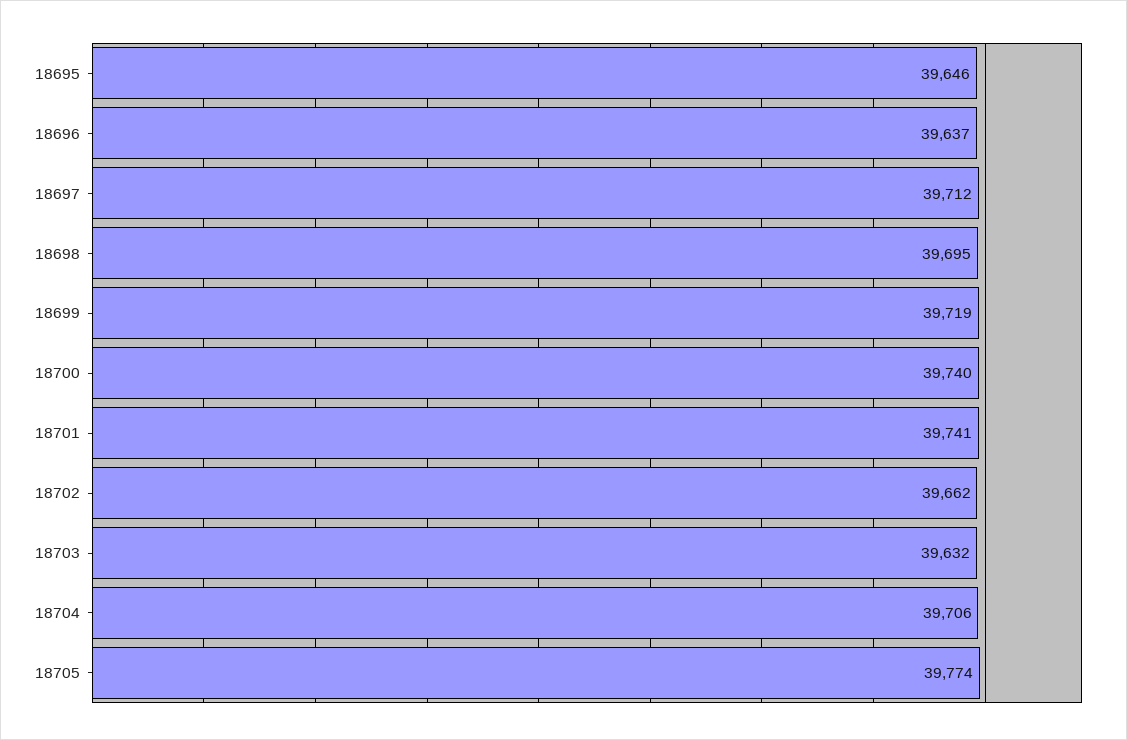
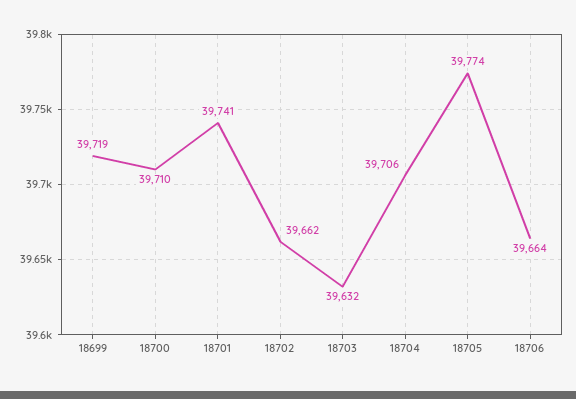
18695: 39646 -> none
18696: 39637 -> none
18697: 39712 -> none
18698: 39695 -> none
18700: 39740 -> 39710
18706: none -> 39664

